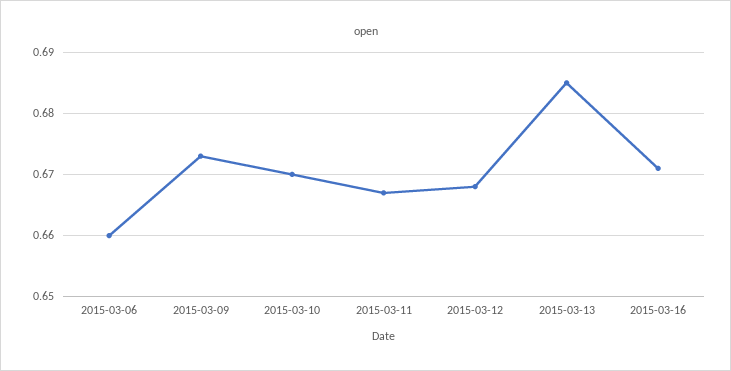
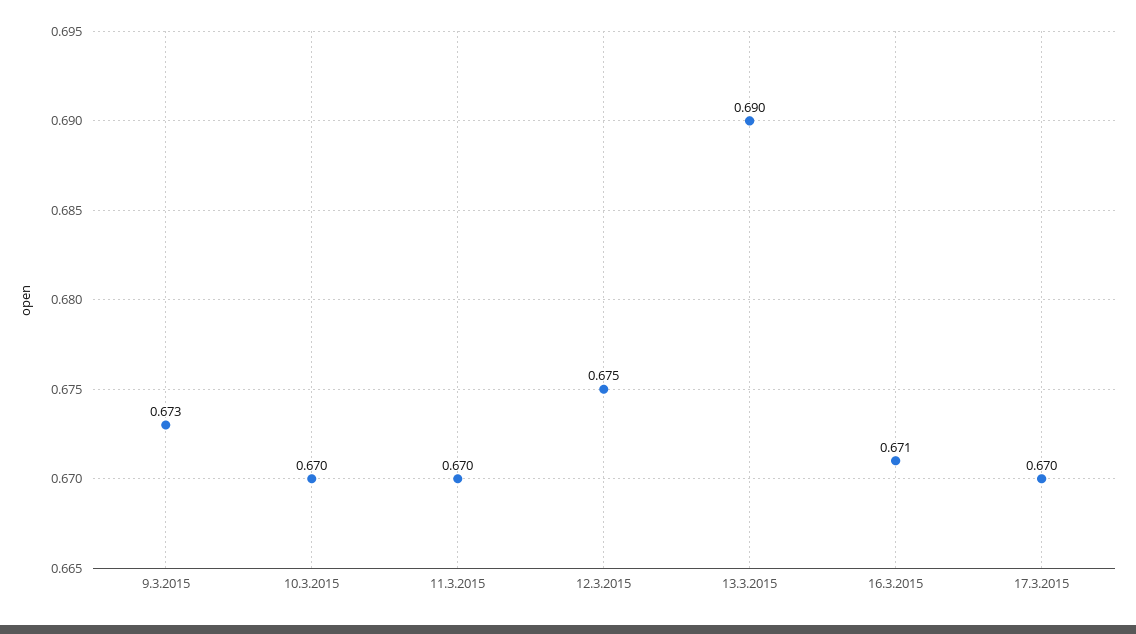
2015-03-06: 0.66 -> none
2015-03-11: 0.667 -> 0.67
2015-03-12: 0.668 -> 0.675
2015-03-13: 0.685 -> 0.69
17.3.2015: none -> 0.67

